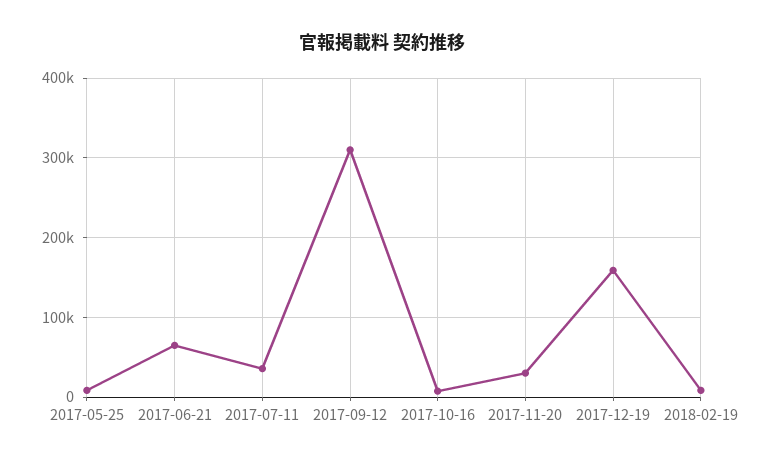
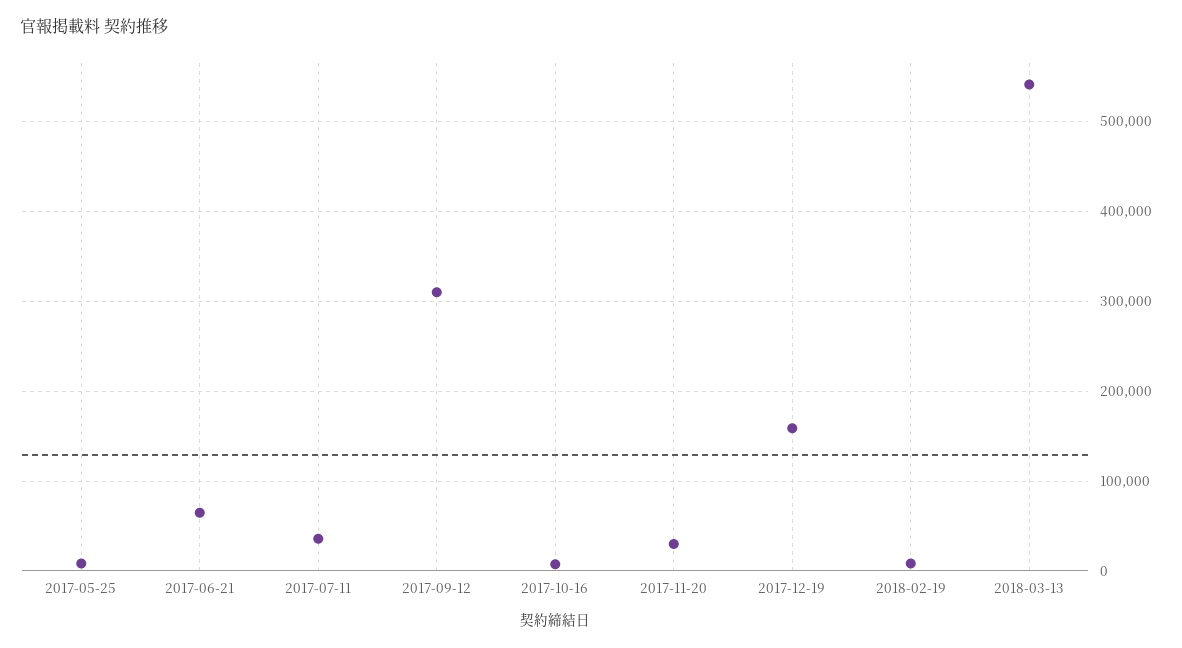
2018-03-13: none -> 540000

